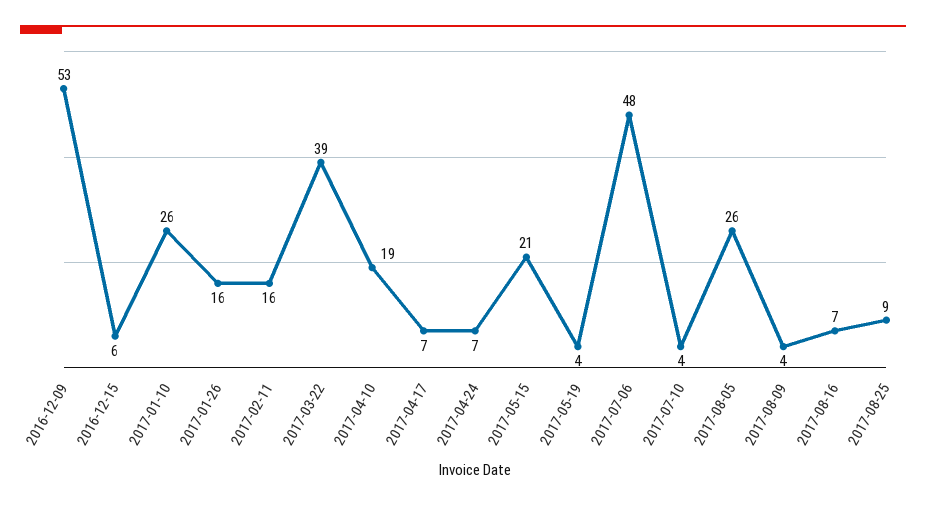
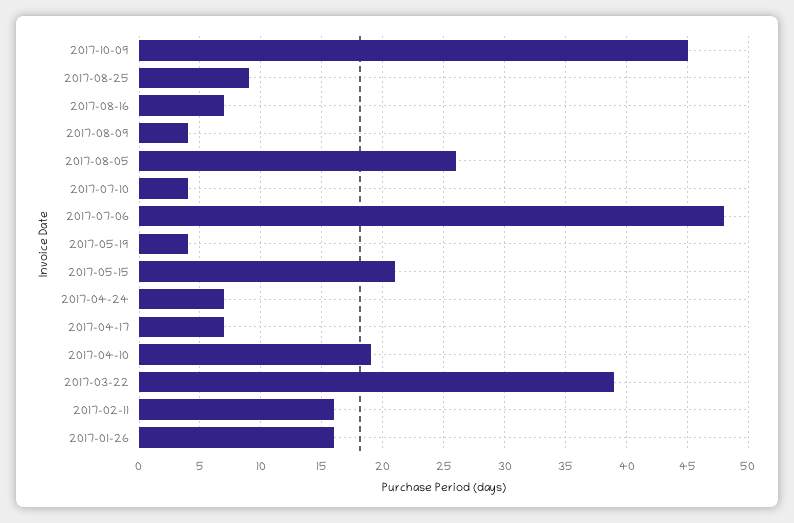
2016-12-09: 53 -> none
2016-12-15: 6 -> none
2017-01-10: 26 -> none
2017-10-09: none -> 45

